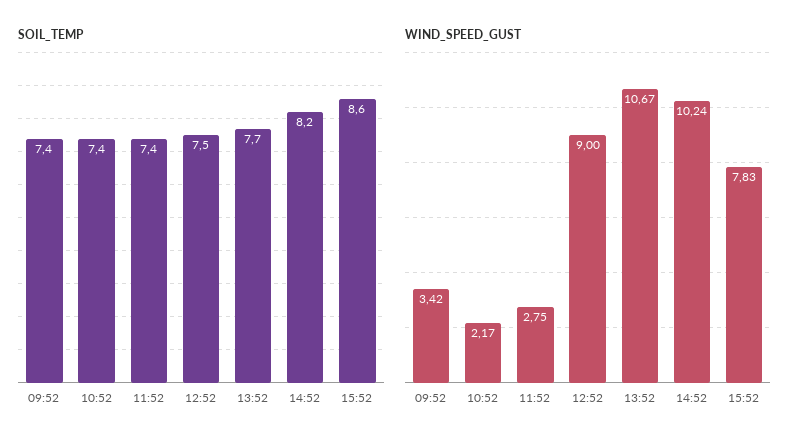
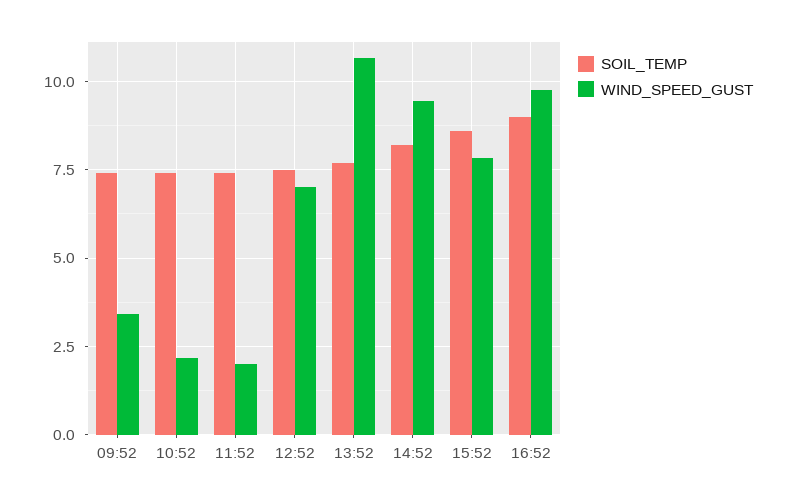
WIND_SPEED_GUST, 11:52: 2.75 -> 2
WIND_SPEED_GUST, 12:52: 9 -> 7
WIND_SPEED_GUST, 14:52: 10.24 -> 9.5
SOIL_TEMP, 16:52: none -> 9
WIND_SPEED_GUST, 16:52: none -> 9.75

